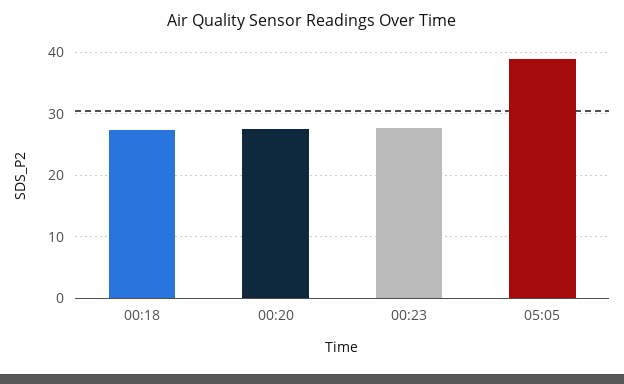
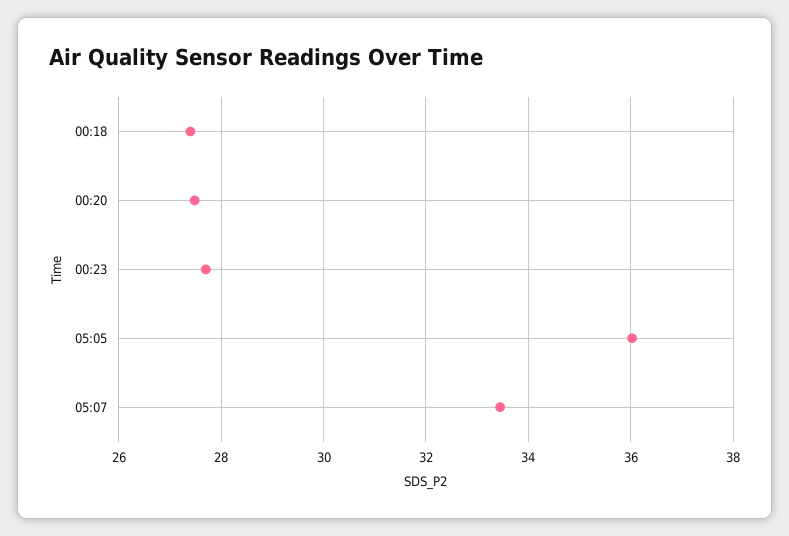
05:05: 39 -> 36
05:07: none -> 33.4

